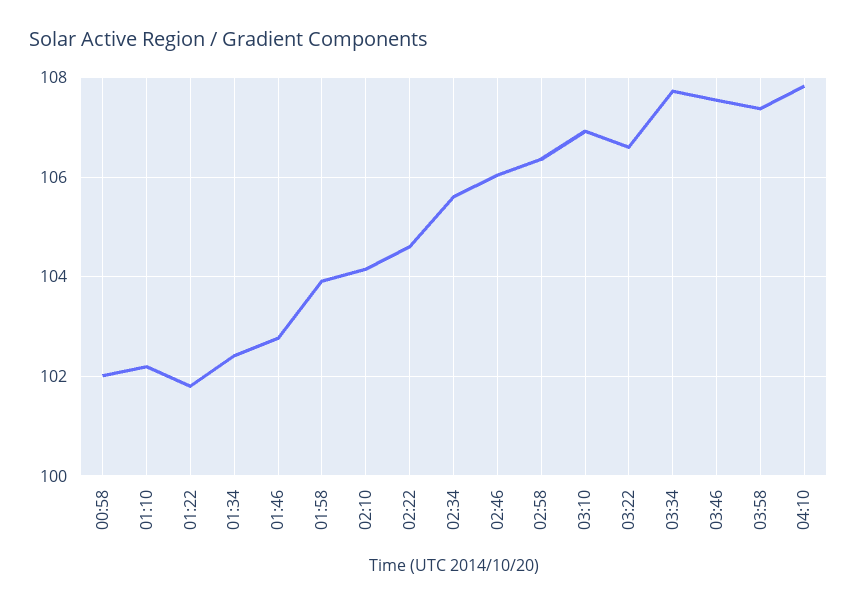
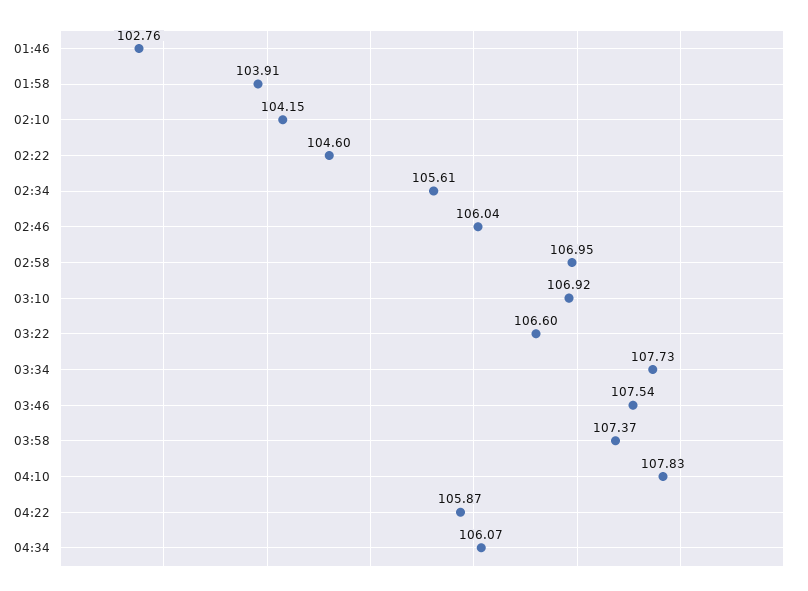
00:58: 102 -> none
01:10: 102.2 -> none
01:22: 101.8 -> none
01:34: 102.4 -> none
02:58: 106.4 -> 106.95
04:22: none -> 105.87
04:34: none -> 106.07

